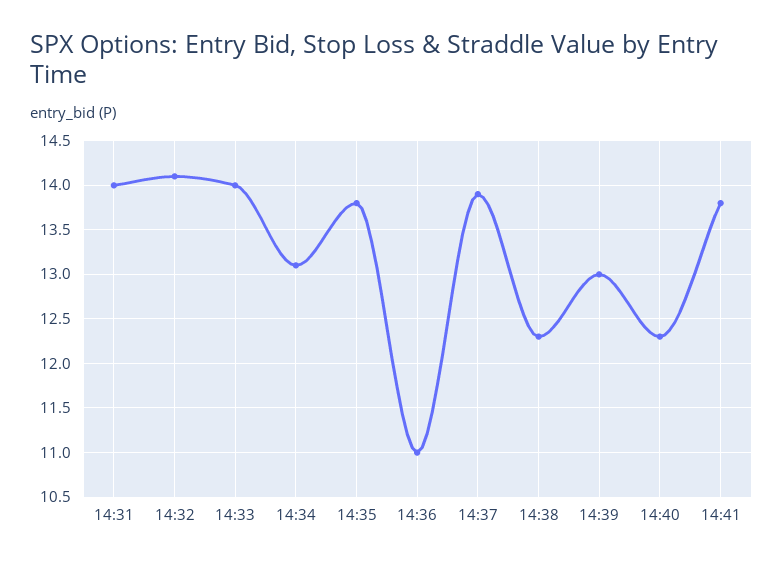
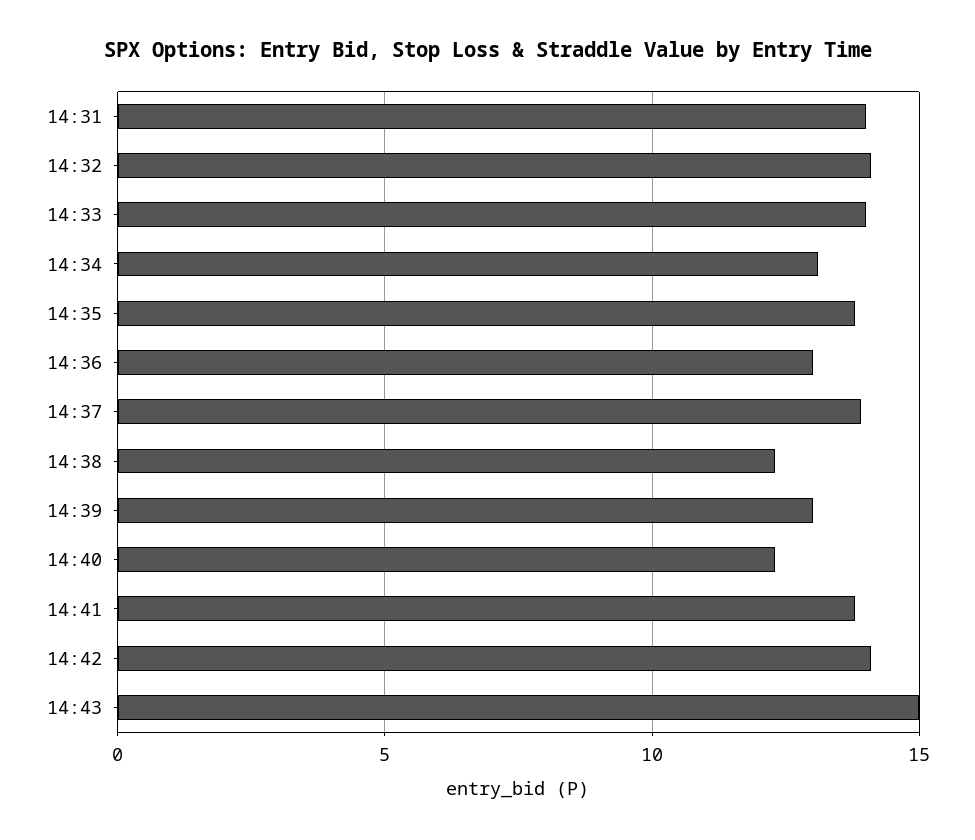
14:36: 11 -> 13
14:42: none -> 14
14:43: none -> 15

